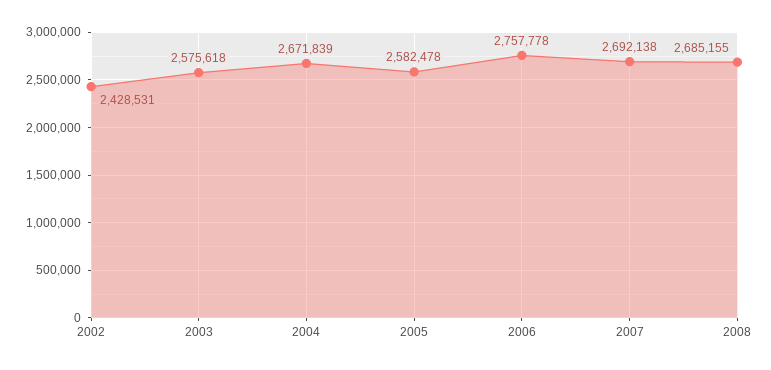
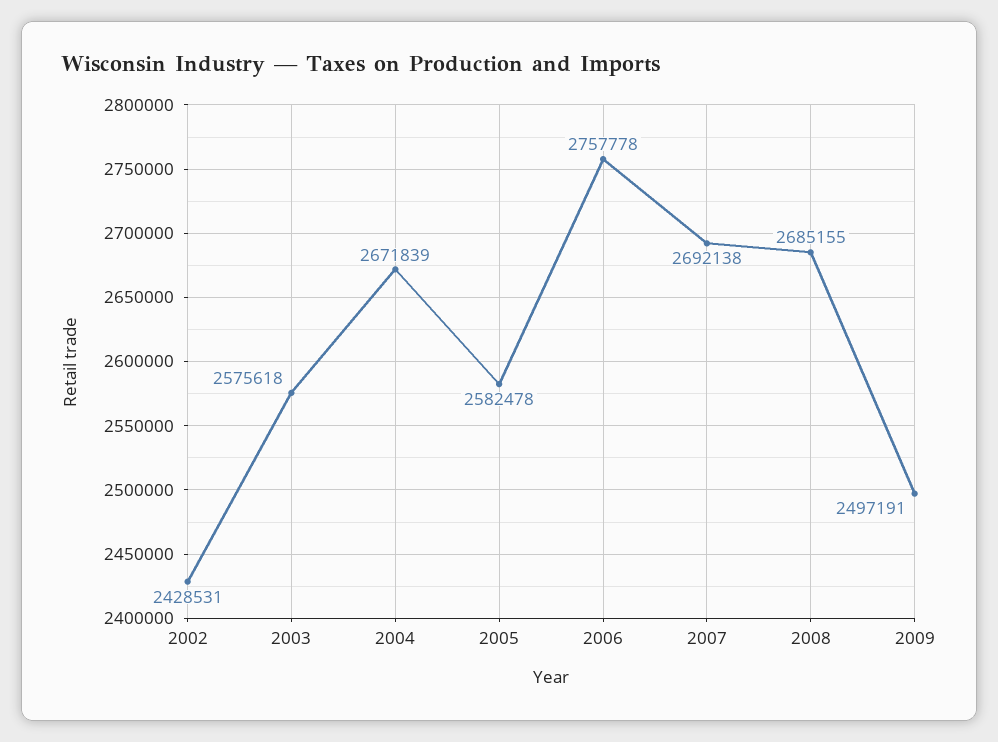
2009: none -> 2497191

